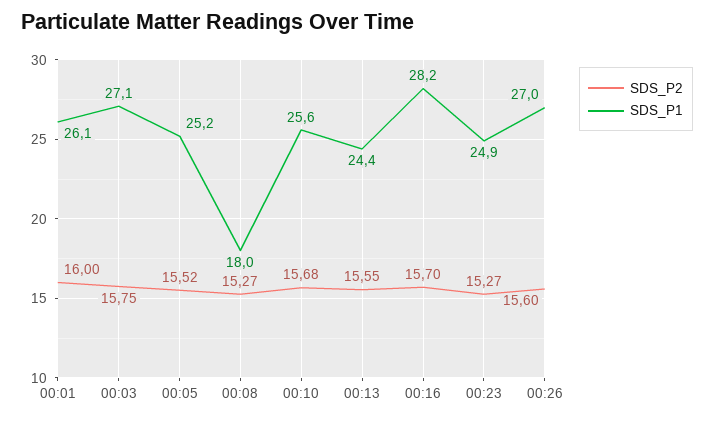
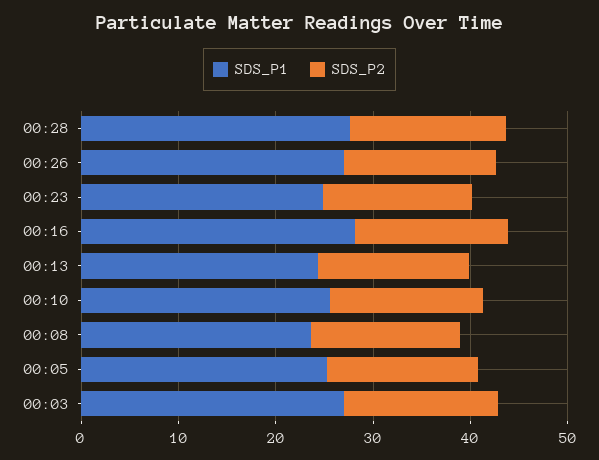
SDS_P2, 00:01: 16 -> none
SDS_P1, 00:01: 26.1 -> none
SDS_P1, 00:08: 18 -> 24
SDS_P1, 00:28: none -> 28
SDS_P2, 00:28: none -> 16

